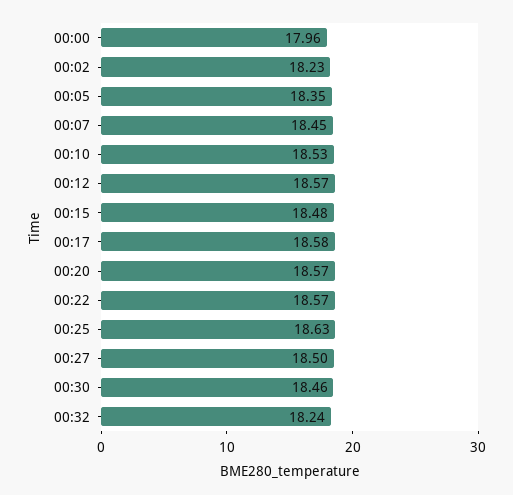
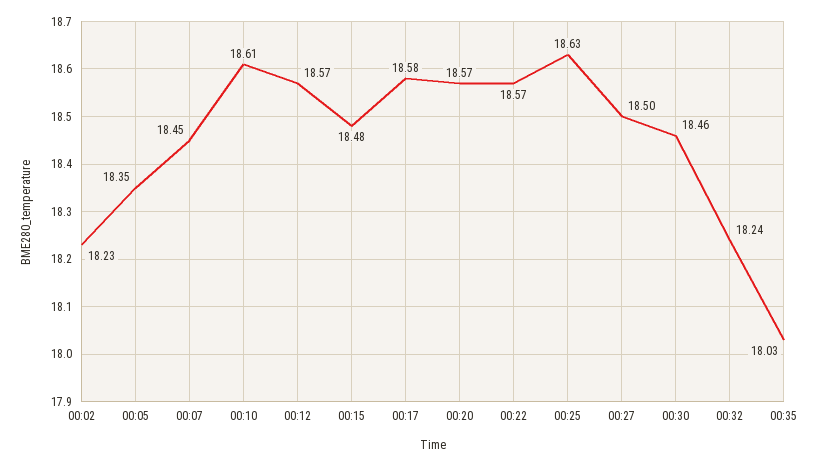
00:00: 17.96 -> none
00:10: 18.53 -> 18.61
00:35: none -> 18.03

